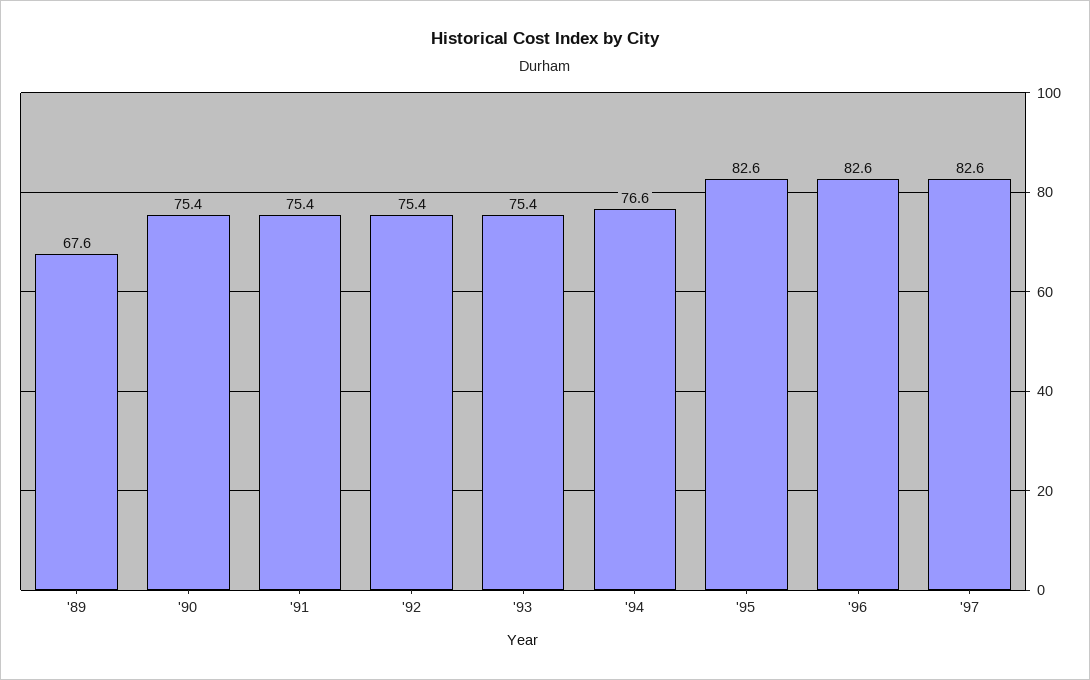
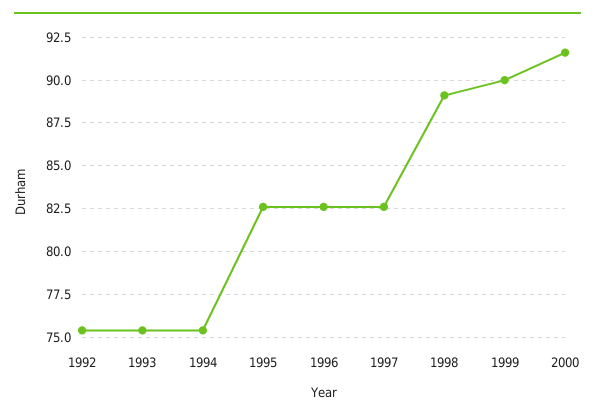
'89: 67.6 -> none
'90: 75.4 -> none
'91: 75.4 -> none
'94: 76.6 -> 75.5
1998: none -> 89
1999: none -> 90
2000: none -> 91.5

